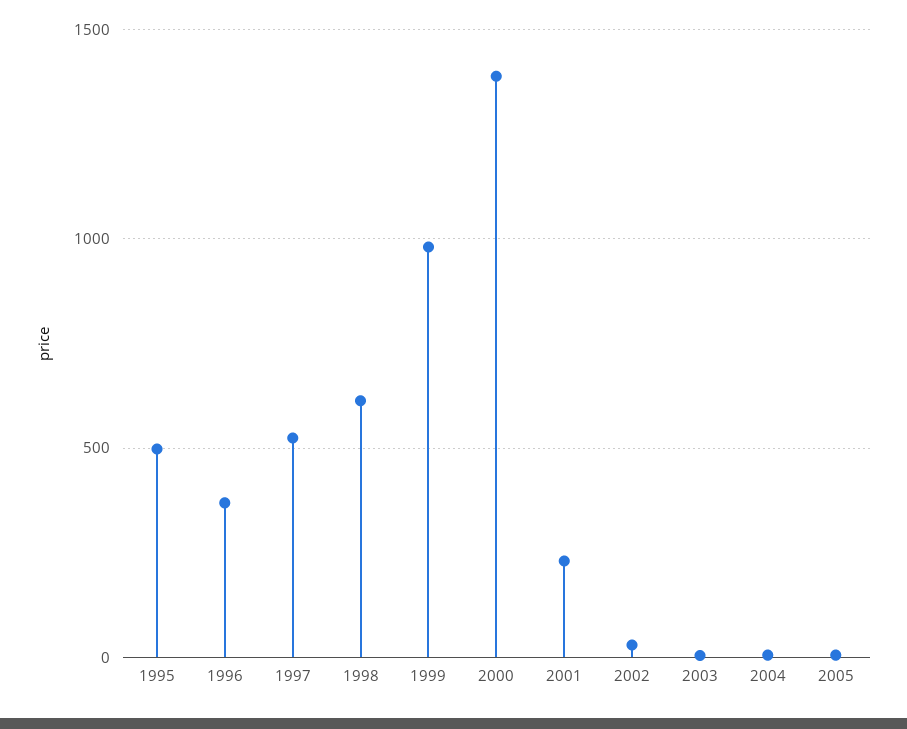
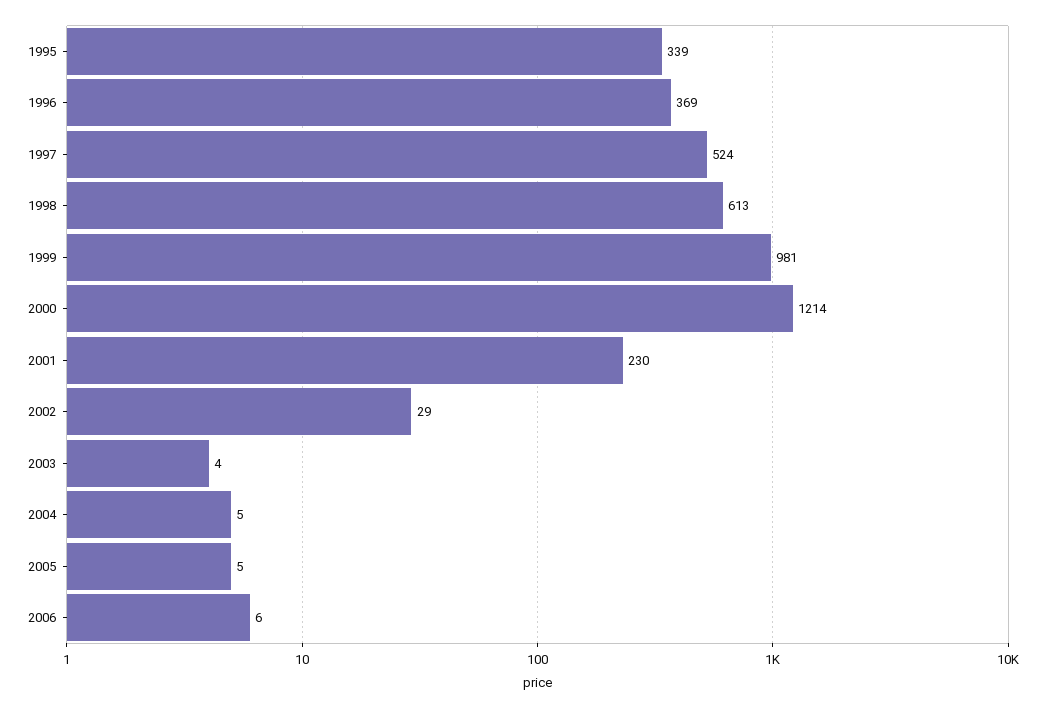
1995: 500 -> 339
2000: 1400 -> 1214
2006: none -> 6

